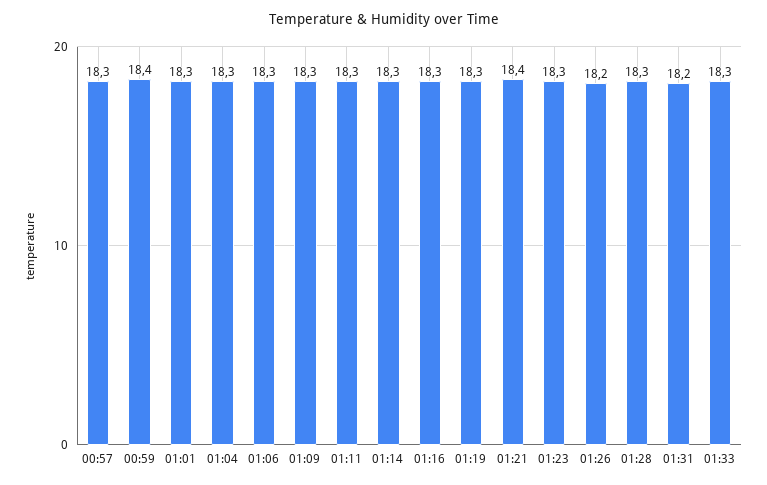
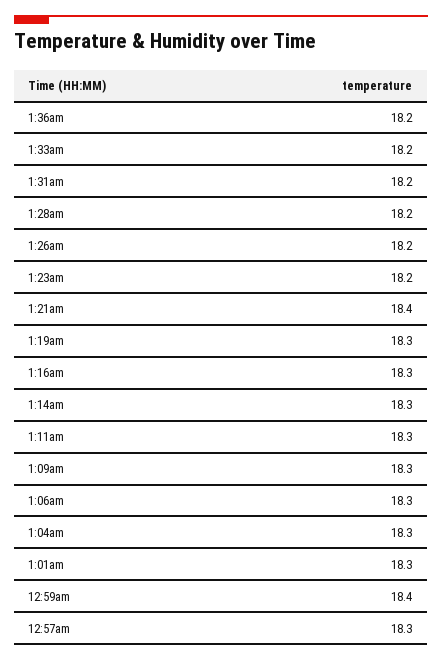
01:23: 18.3 -> 18.2
01:28: 18.3 -> 18.2
01:33: 18.3 -> 18.2
1:36am: none -> 18.2

